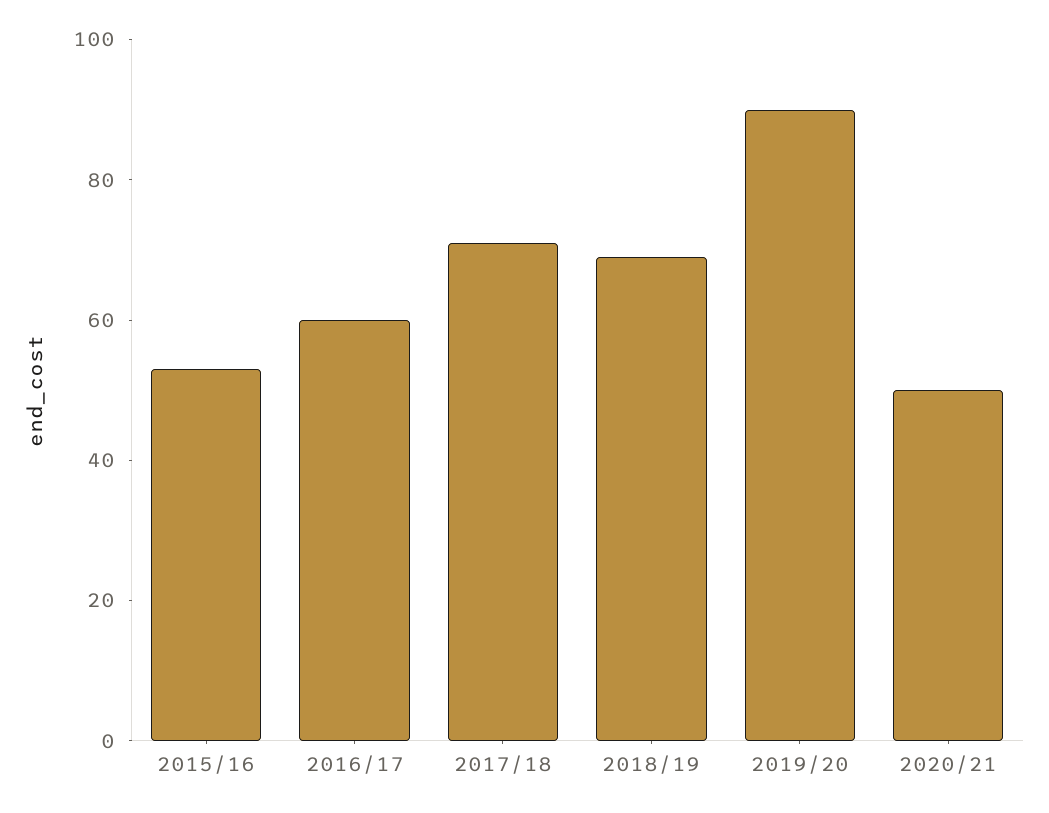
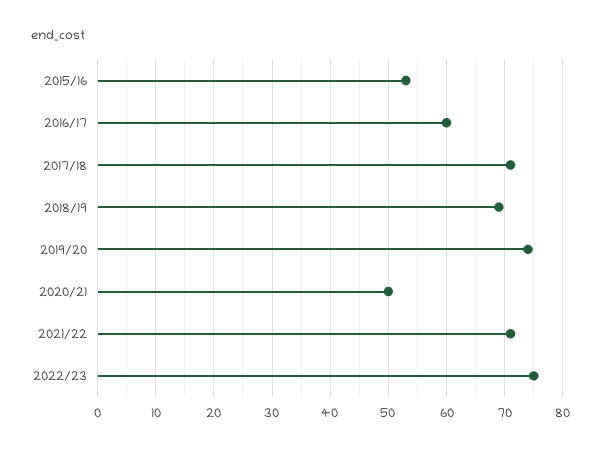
2019/20: 90 -> 75
2021/22: none -> 70
2022/23: none -> 75

